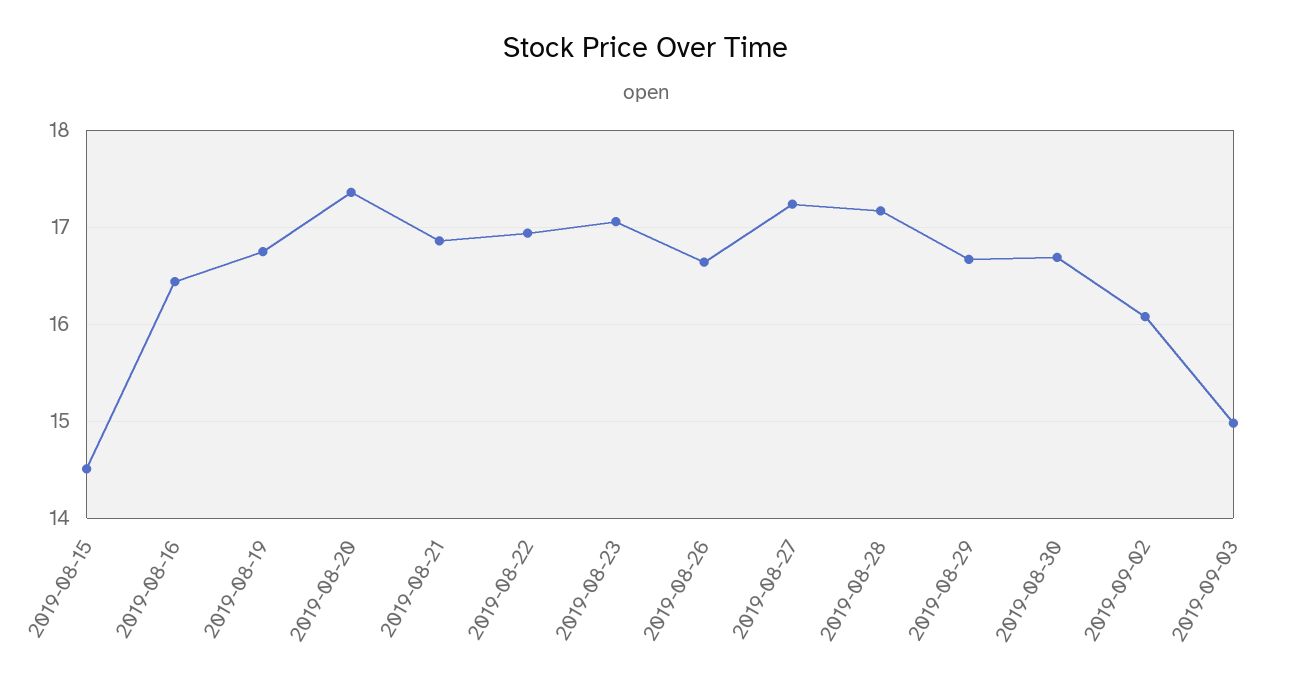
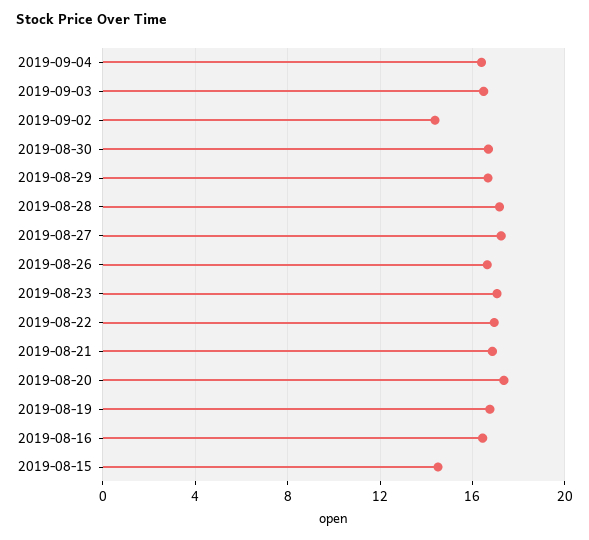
2019-09-02: 16.1 -> 14.5
2019-09-03: 15 -> 16.5
2019-09-04: none -> 16.5

